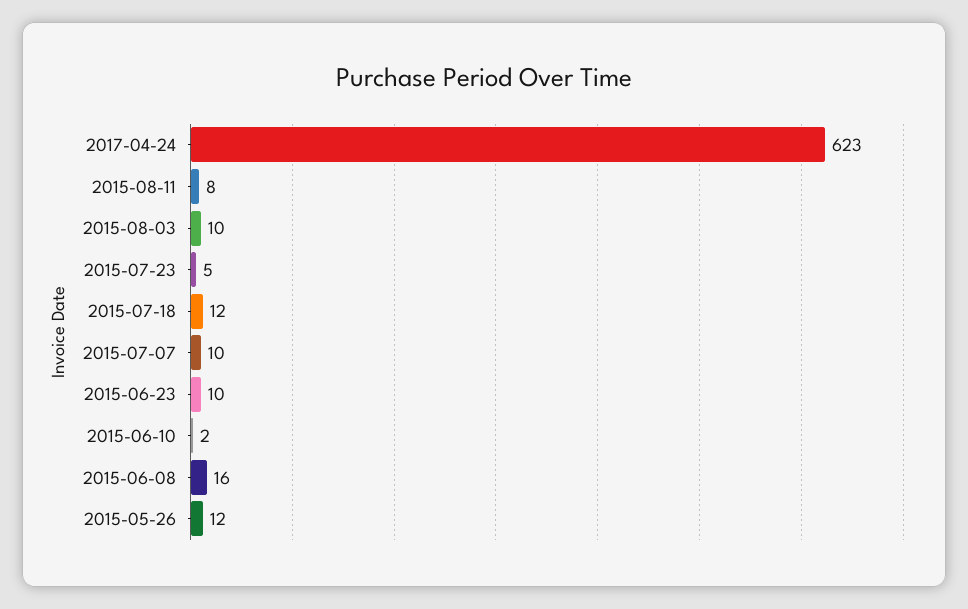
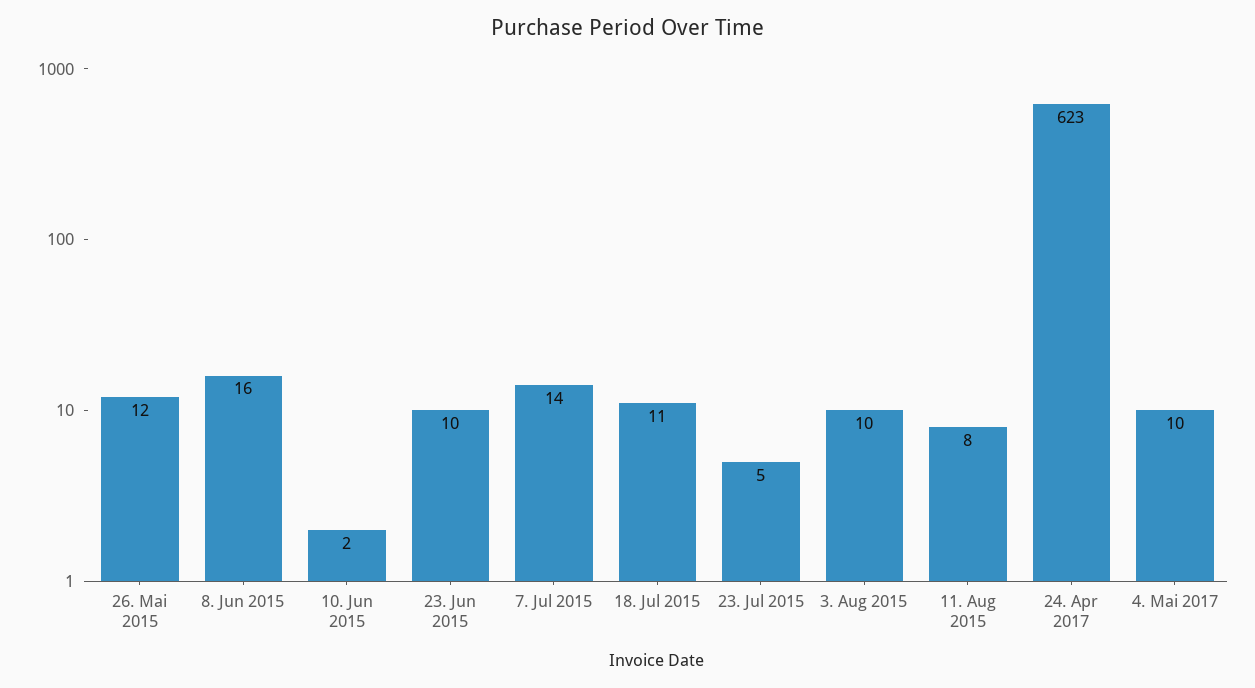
2015-07-18: 12 -> 11
2015-07-07: 10 -> 14
4. Mai 2017: none -> 10

